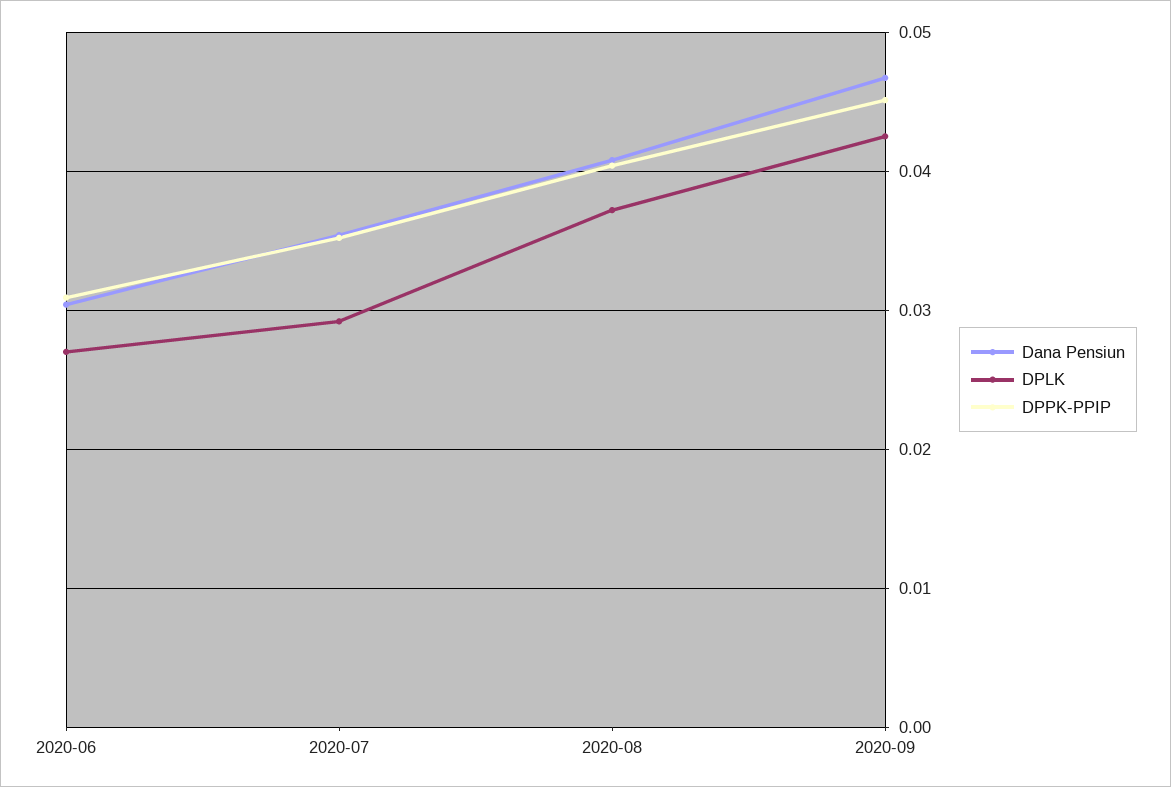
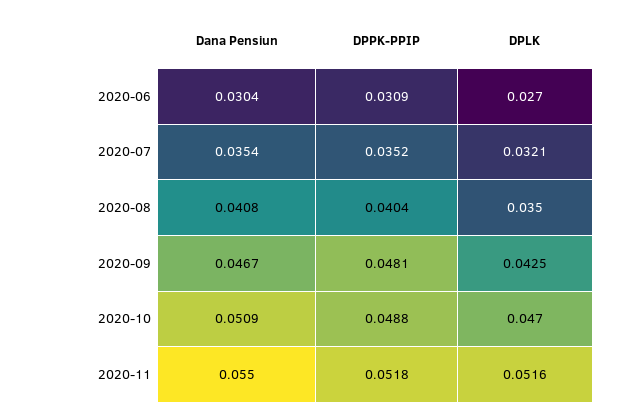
DPLK, 2020-07: 0.029 -> 0.0321
DPLK, 2020-08: 0.037 -> 0.035
DPPK-PPIP, 2020-09: 0.045 -> 0.0481
Dana Pensiun, 2020-10: none -> 0.0509
DPPK-PPIP, 2020-10: none -> 0.0488
DPLK, 2020-10: none -> 0.047
Dana Pensiun, 2020-11: none -> 0.055
DPPK-PPIP, 2020-11: none -> 0.0518
DPLK, 2020-11: none -> 0.0516

